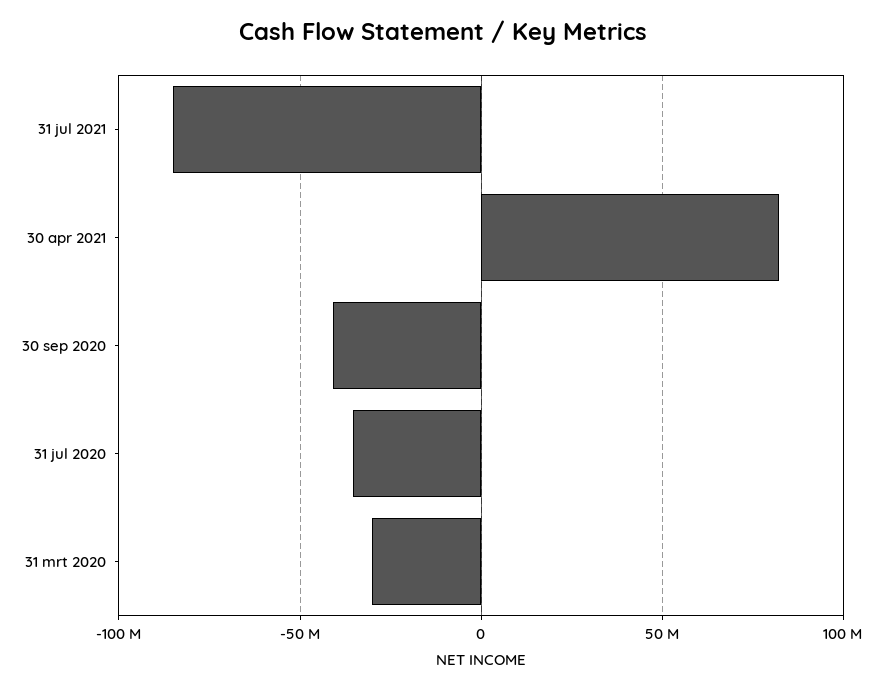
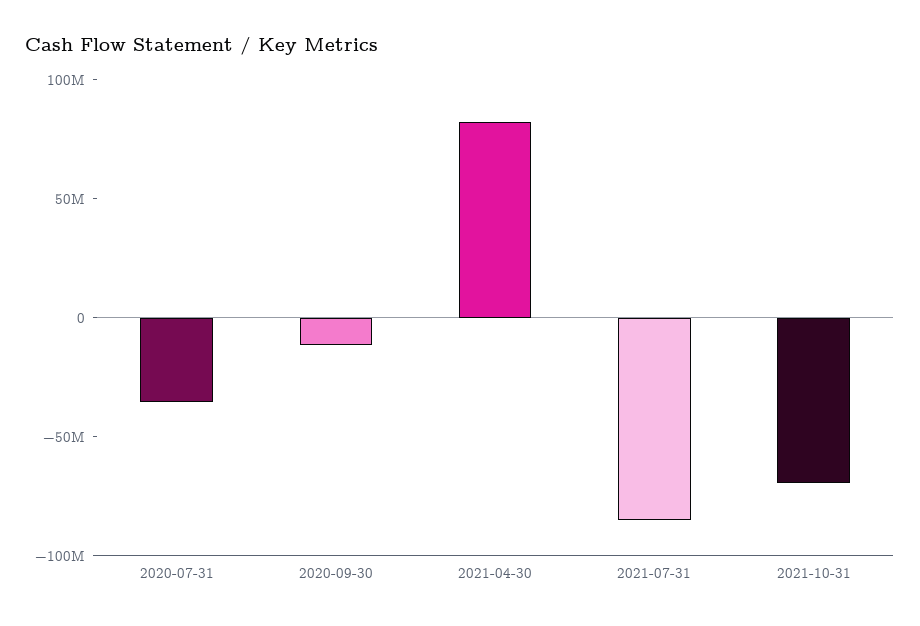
30 sep 2020: -40000000 -> -10000000
31 mrt 2020: -30000000 -> none
2021-10-31: none -> -70000000

